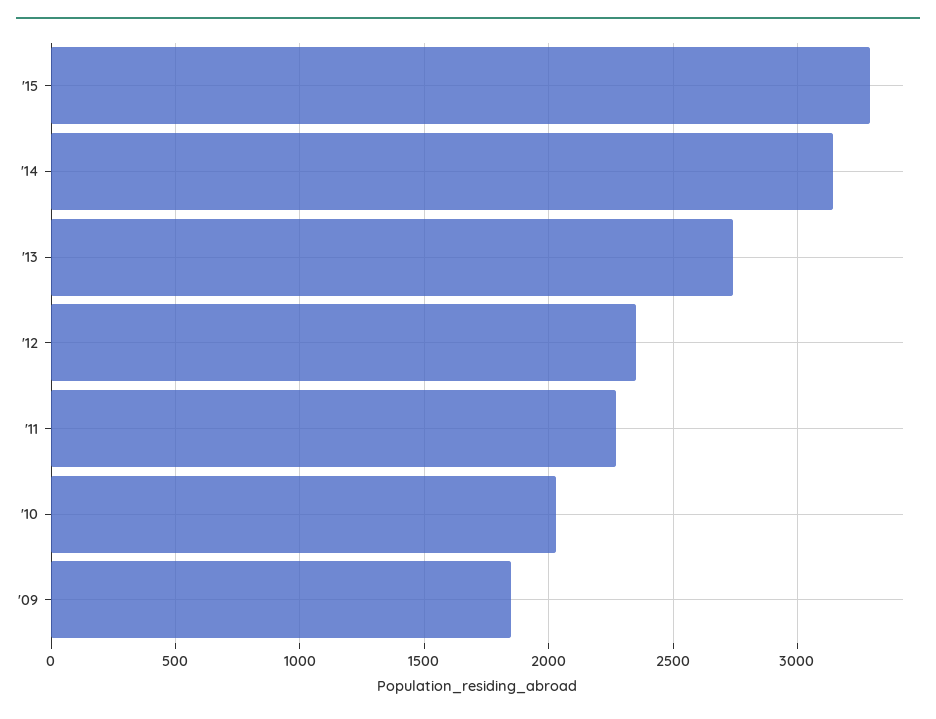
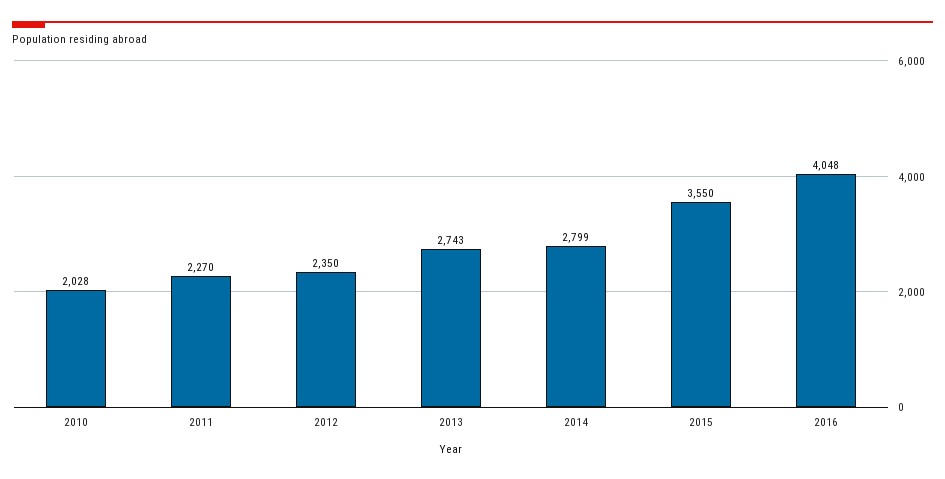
'15: 3300 -> 3550
'14: 3150 -> 2799
'09: 1850 -> none
2016: none -> 4048

